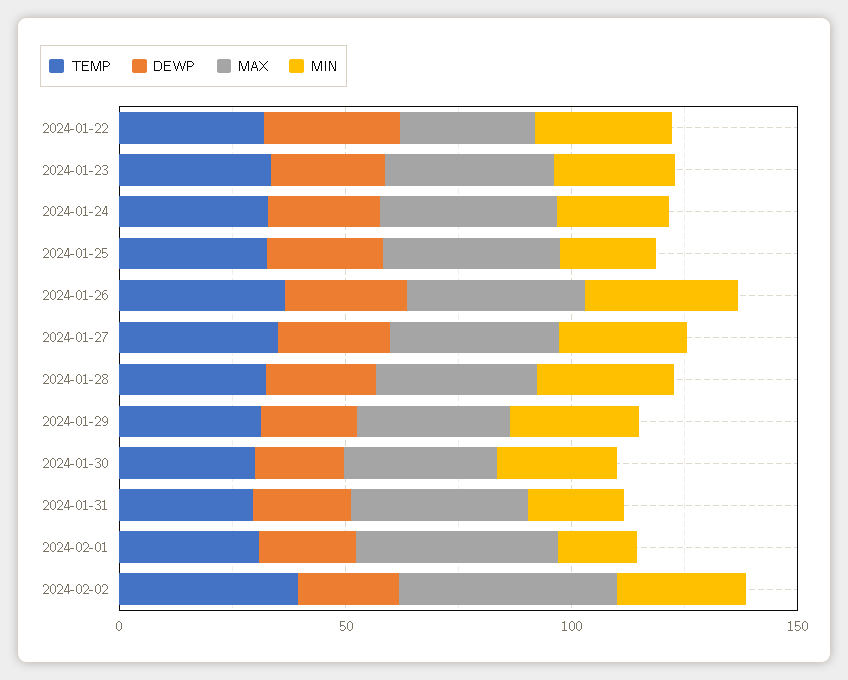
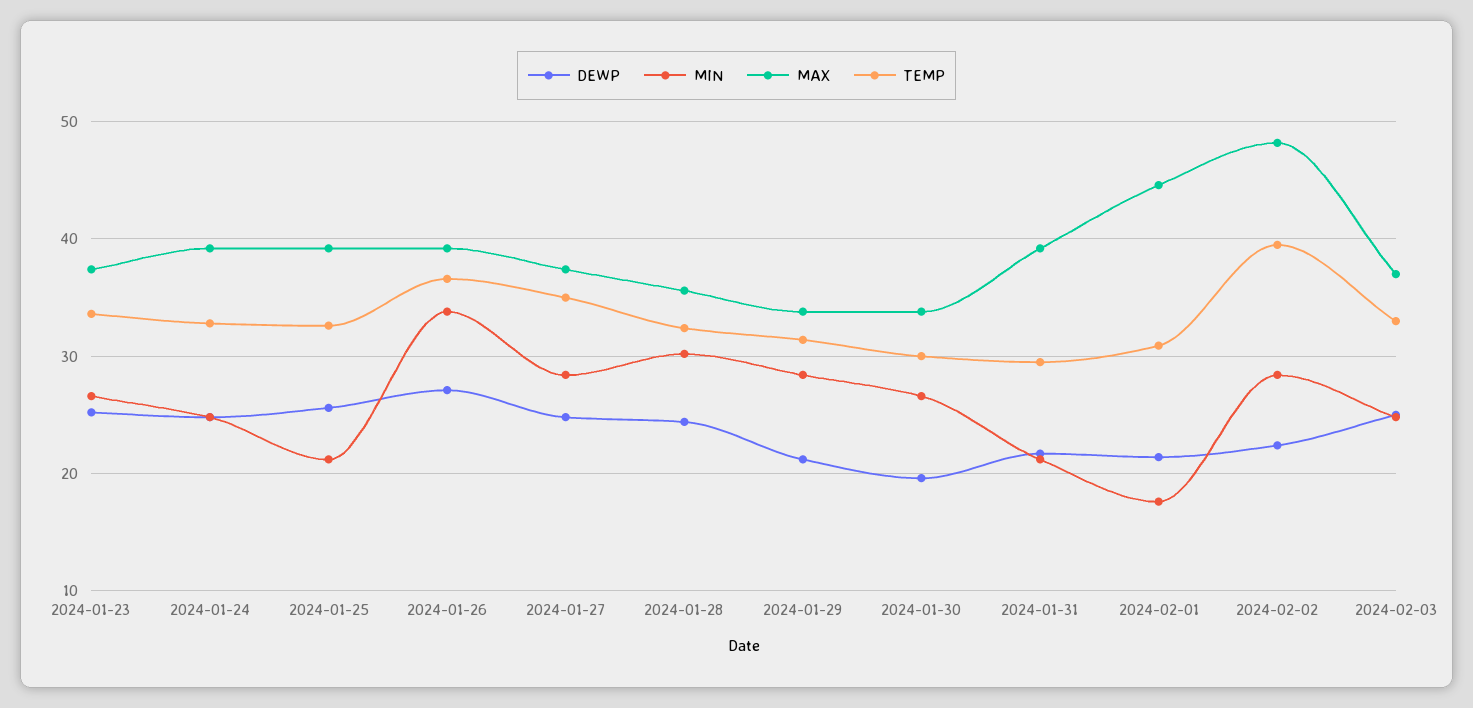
TEMP, 2024-01-22: 30 -> none
DEWP, 2024-01-22: 30 -> none
MAX, 2024-01-22: 30 -> none
MIN, 2024-01-22: 30 -> none
DEWP, 2024-02-03: none -> 25
MIN, 2024-02-03: none -> 25
MAX, 2024-02-03: none -> 37
TEMP, 2024-02-03: none -> 33

